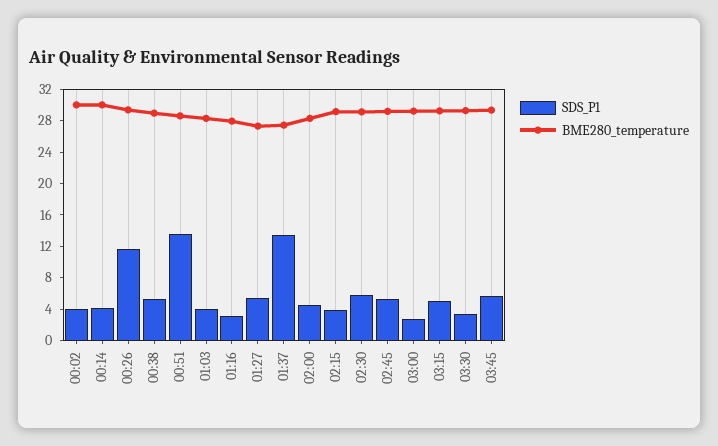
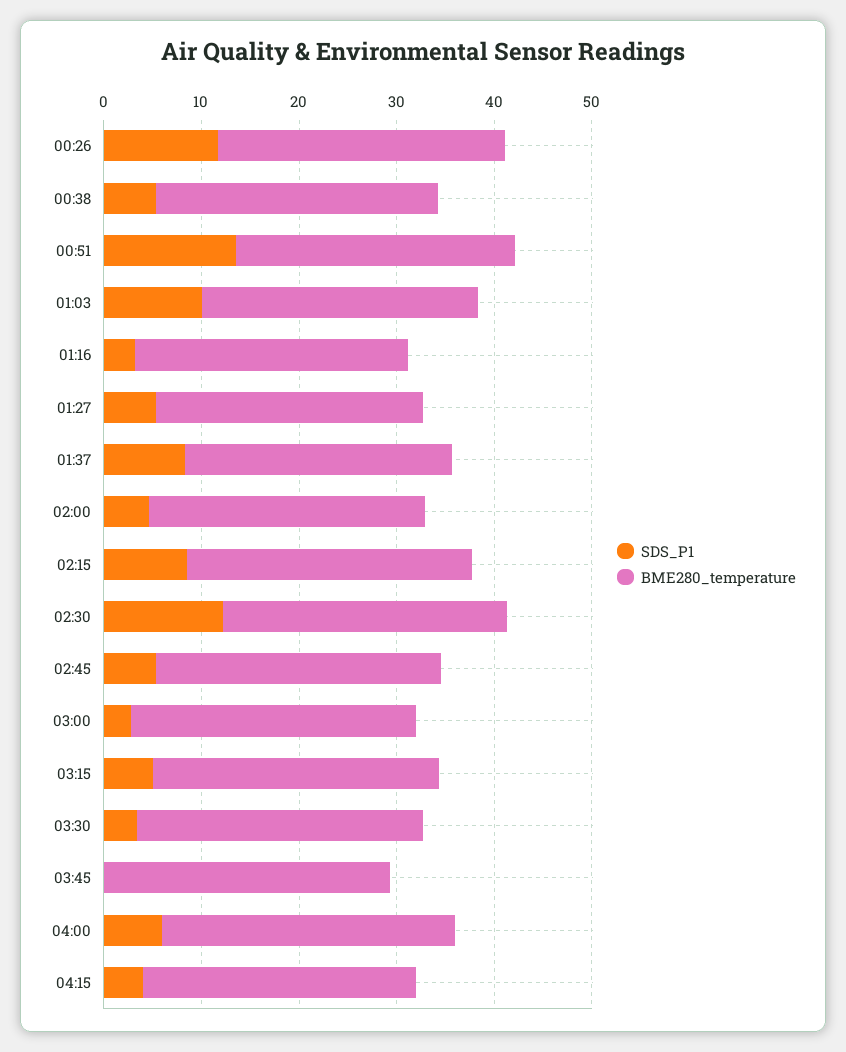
SDS_P1, 00:02: 4 -> none
BME280_temperature, 00:02: 30 -> none
SDS_P1, 00:14: 4 -> none
BME280_temperature, 00:14: 30 -> none
SDS_P1, 01:03: 4 -> 10
SDS_P1, 01:37: 14 -> 8
SDS_P1, 02:15: 4 -> 8
SDS_P1, 02:30: 6 -> 12
SDS_P1, 03:45: 6 -> 0
SDS_P1, 04:00: none -> 6
BME280_temperature, 04:00: none -> 30
SDS_P1, 04:15: none -> 4
BME280_temperature, 04:15: none -> 28

